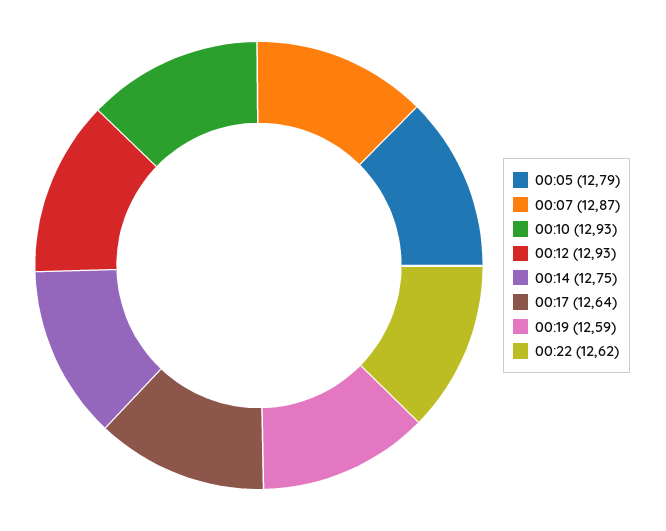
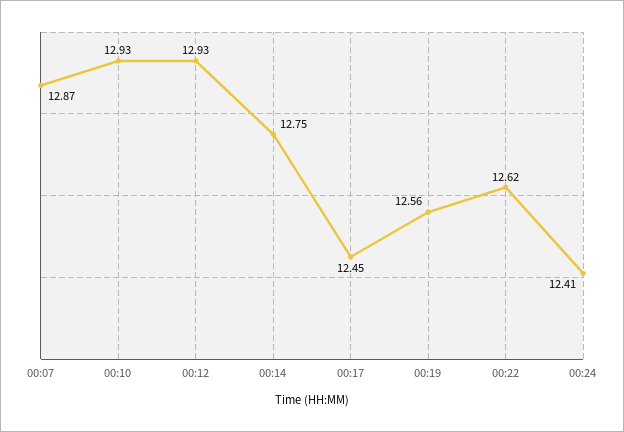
00:05: 12.79 -> none
00:17: 12.64 -> 12.45
00:19: 12.59 -> 12.56
00:24: none -> 12.41

